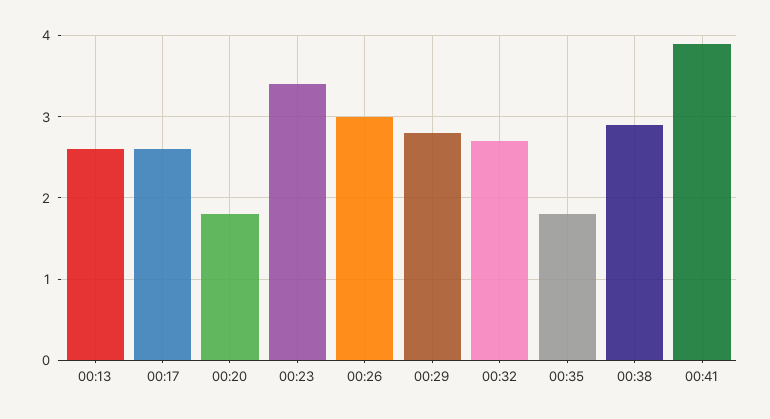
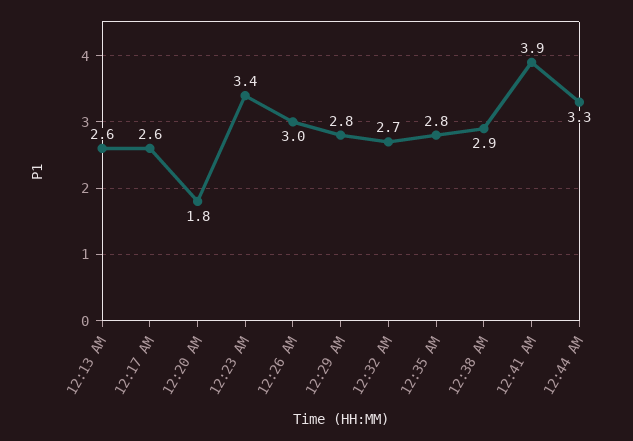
00:35: 1.8 -> 2.8
12:44 AM: none -> 3.3

